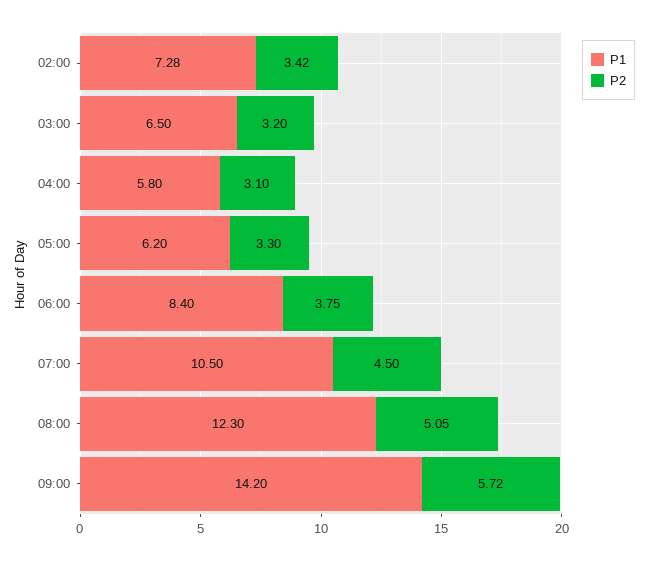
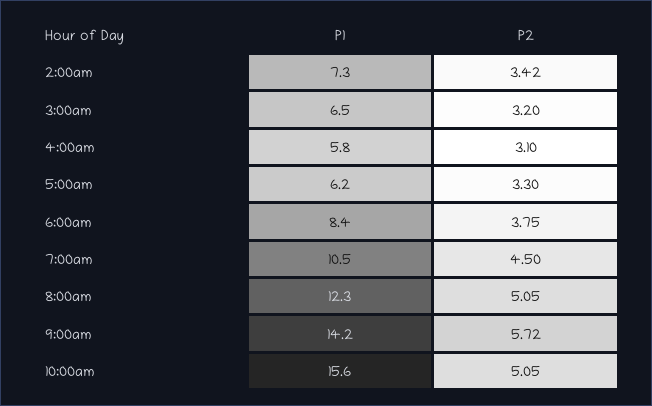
P1, 10:00am: none -> 15.6
P2, 10:00am: none -> 5.05

